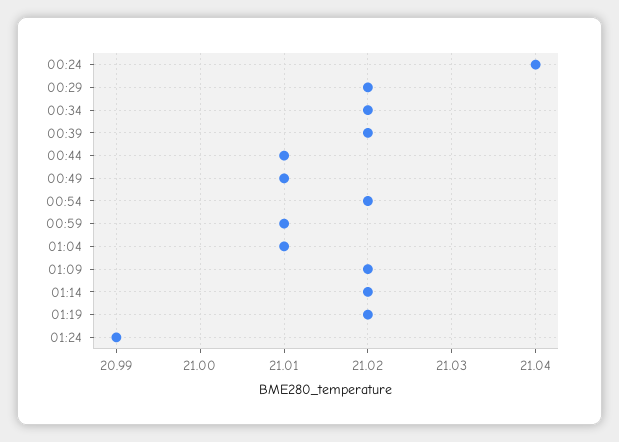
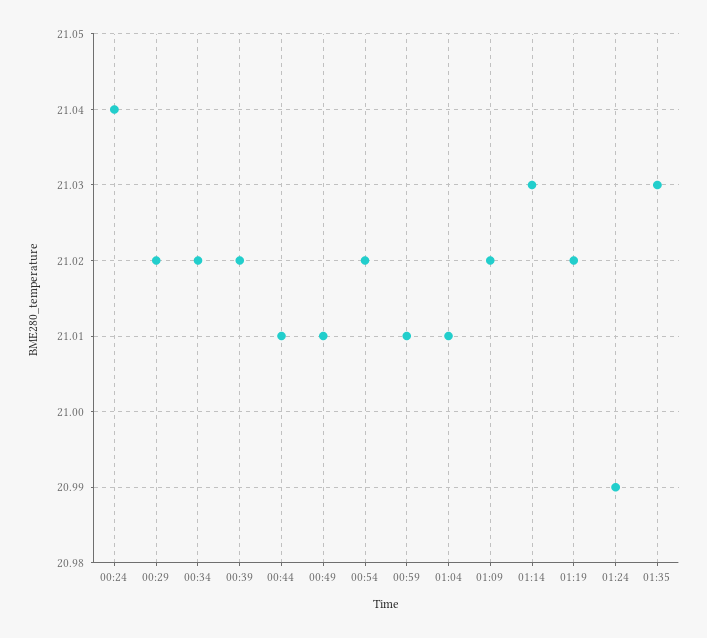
01:14: 21.02 -> 21.03
01:35: none -> 21.03

